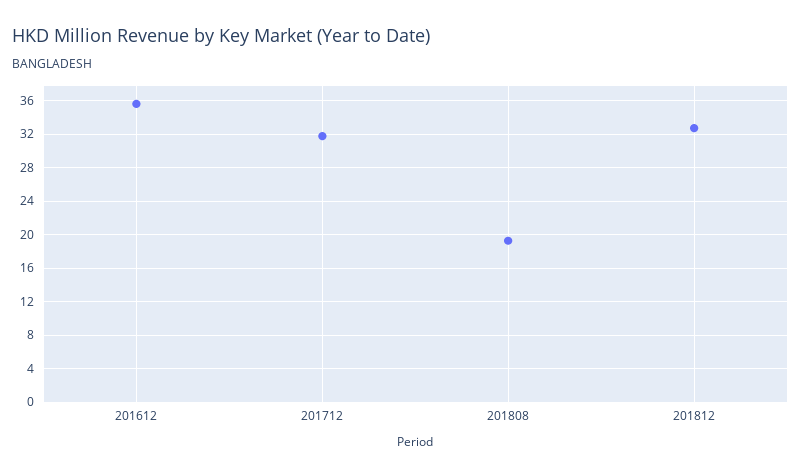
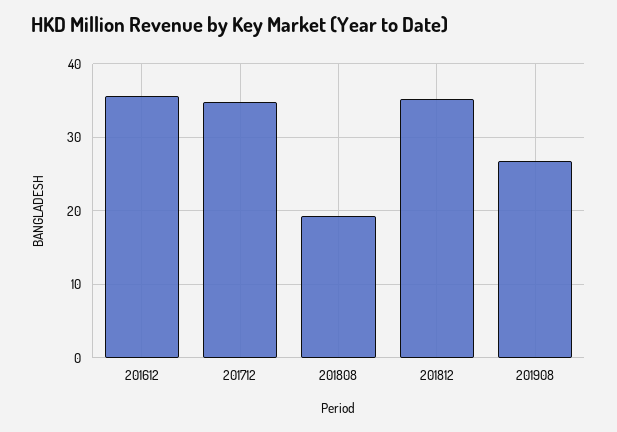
201712: 32 -> 35
201812: 33 -> 35
201908: none -> 27

